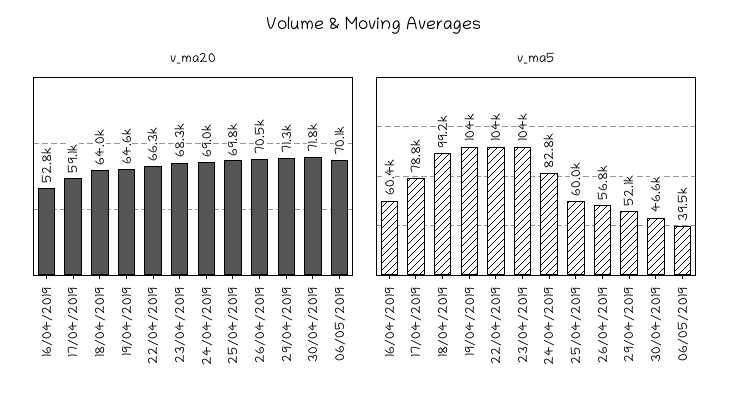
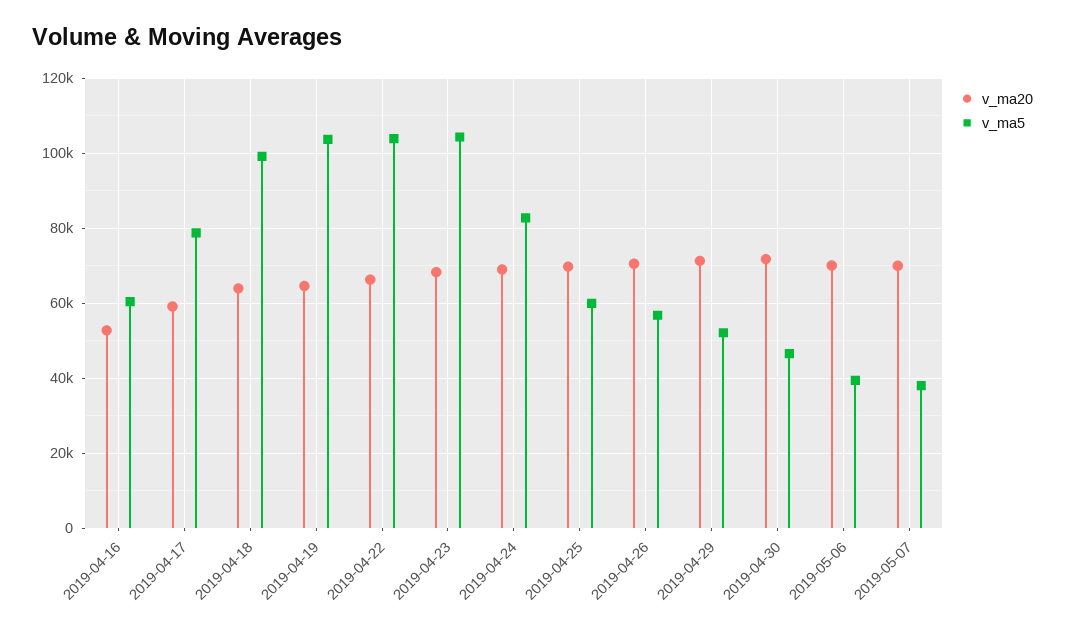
v_ma20, 2019-05-07: none -> 70000
v_ma5, 2019-05-07: none -> 38000

